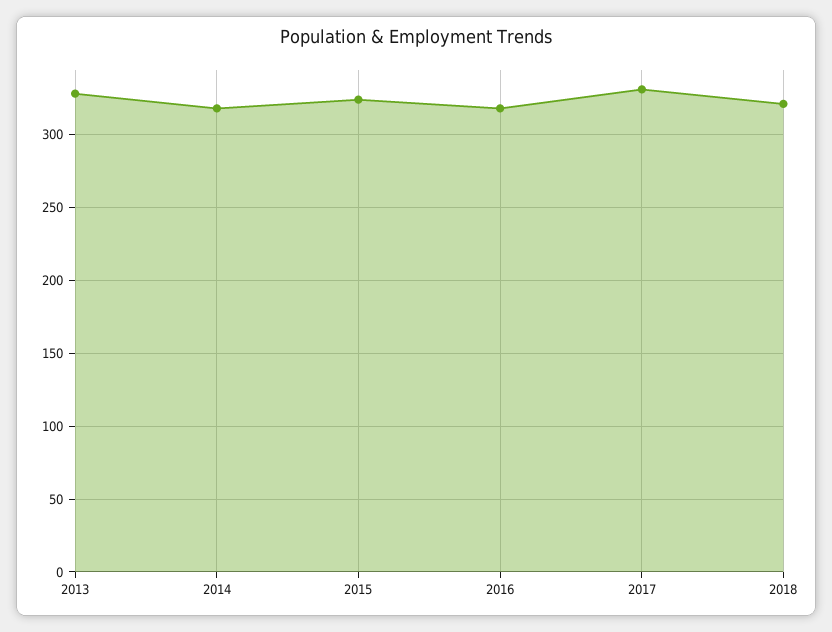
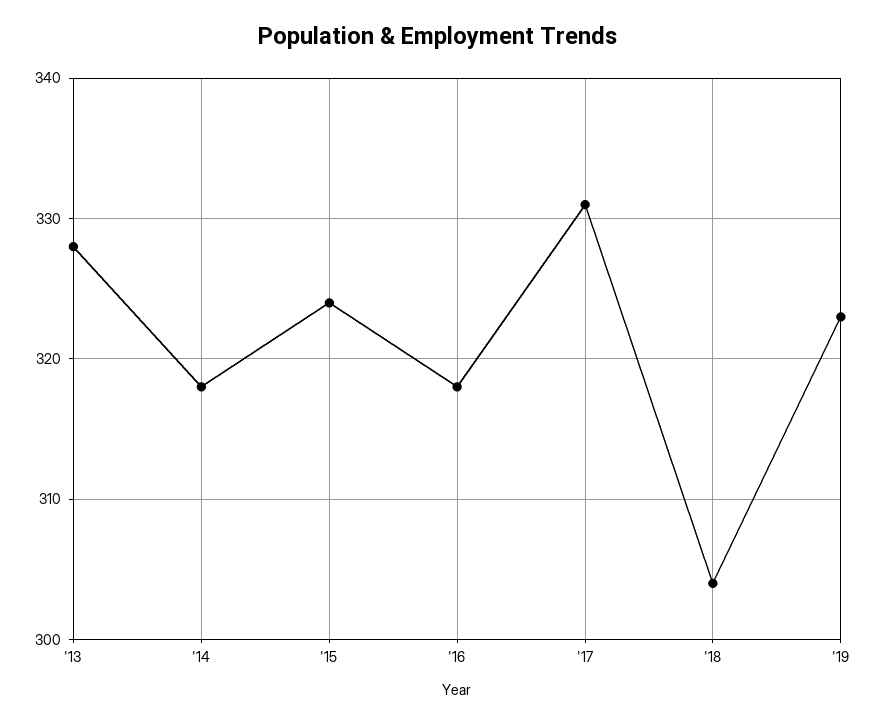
2018: 320 -> 304
'19: none -> 323

